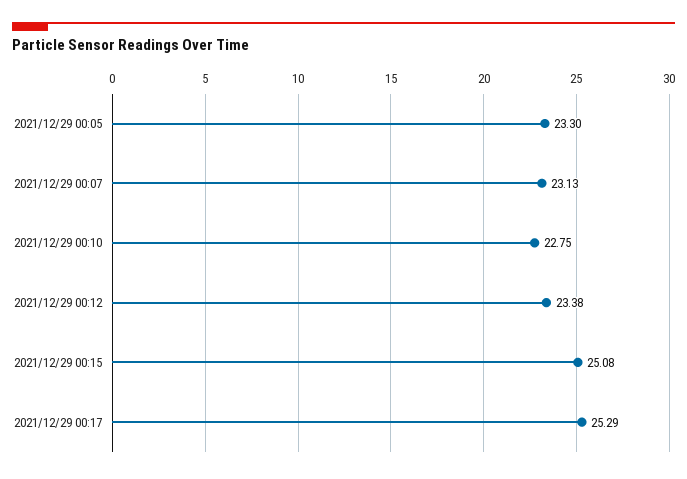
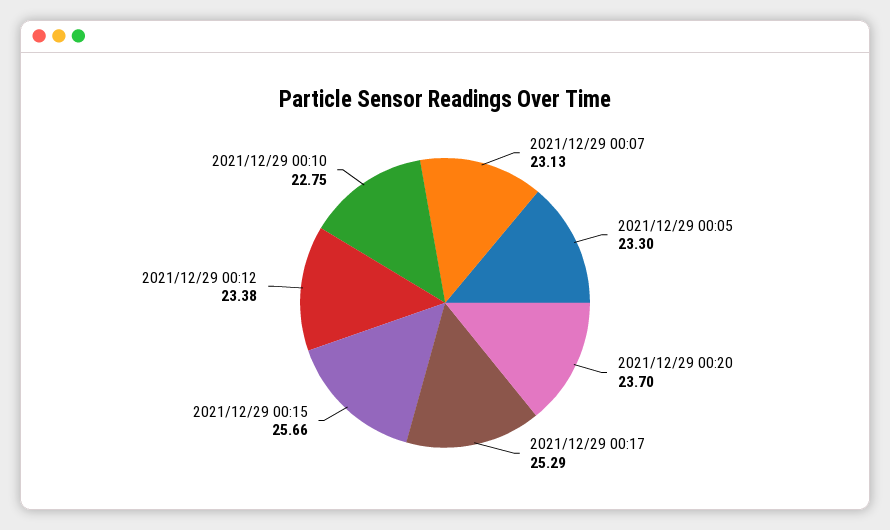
2021/12/29 00:15: 25.08 -> 25.66
2021/12/29 00:20: none -> 23.7

